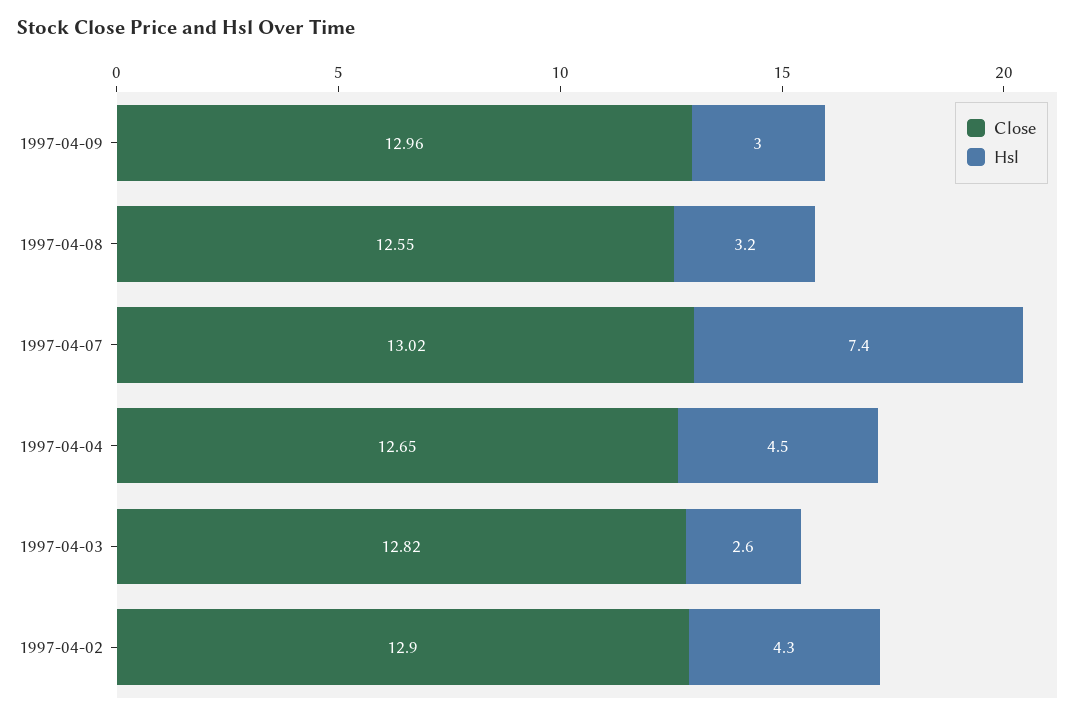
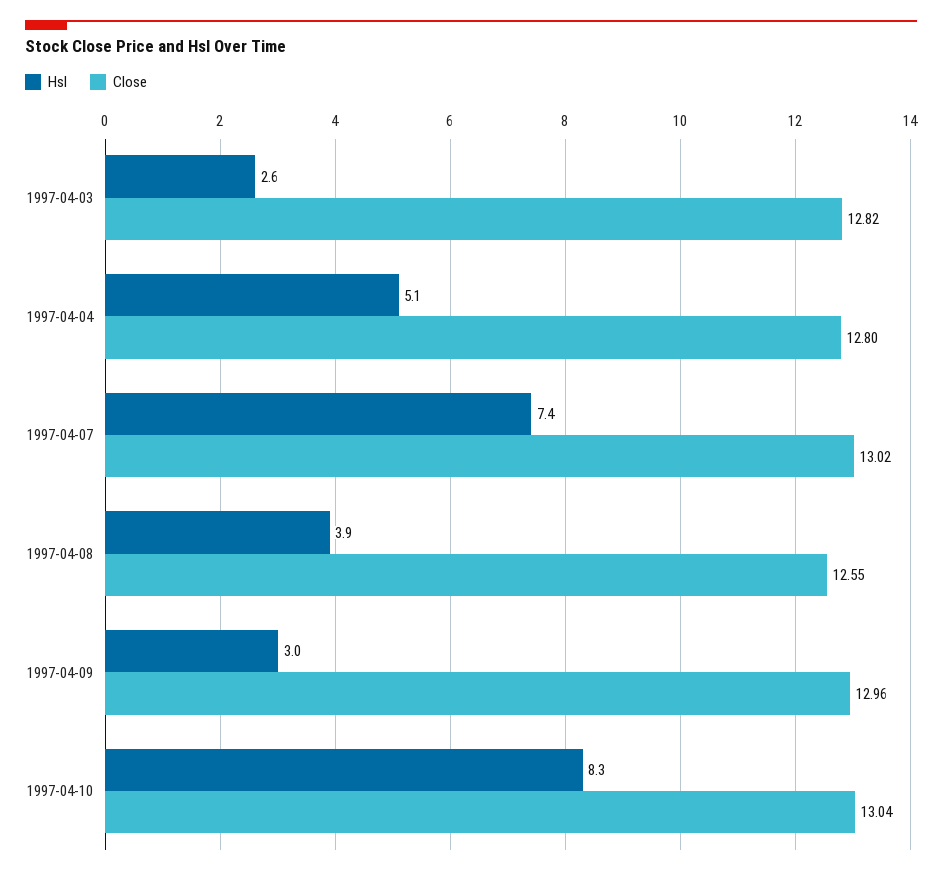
Hsl, 1997-04-08: 3.2 -> 3.9
Close, 1997-04-04: 12.65 -> 12.8
Hsl, 1997-04-04: 4.5 -> 5.1
Close, 1997-04-02: 12.9 -> none
Hsl, 1997-04-02: 4.3 -> none
Hsl, 1997-04-10: none -> 8.3
Close, 1997-04-10: none -> 13.04

